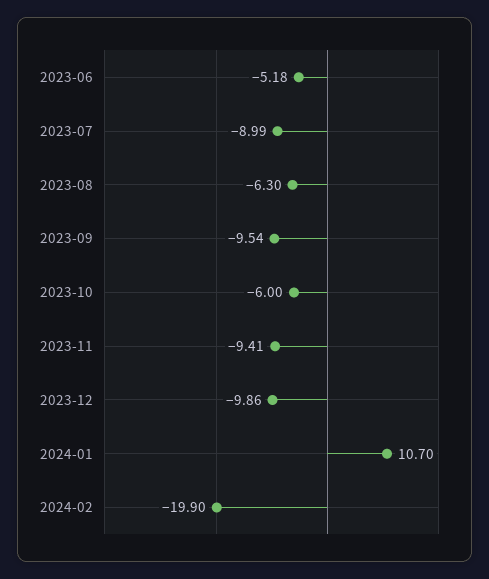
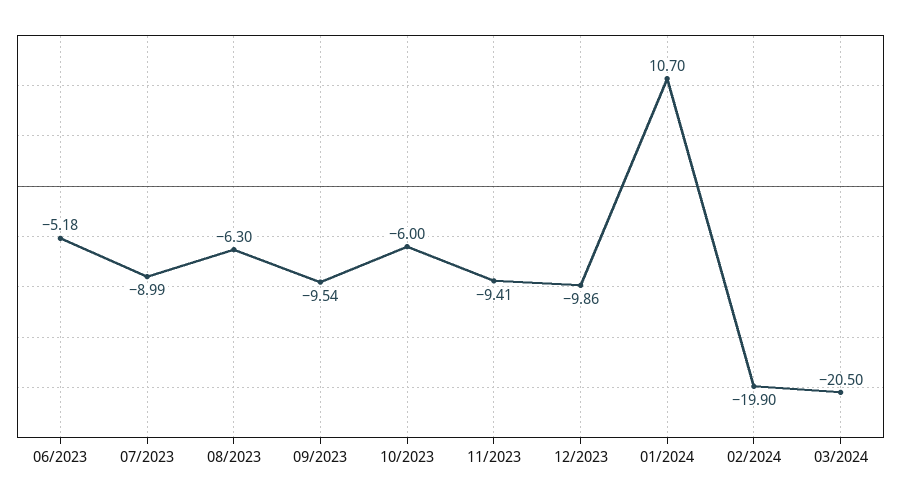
03/2024: none -> -20.5

